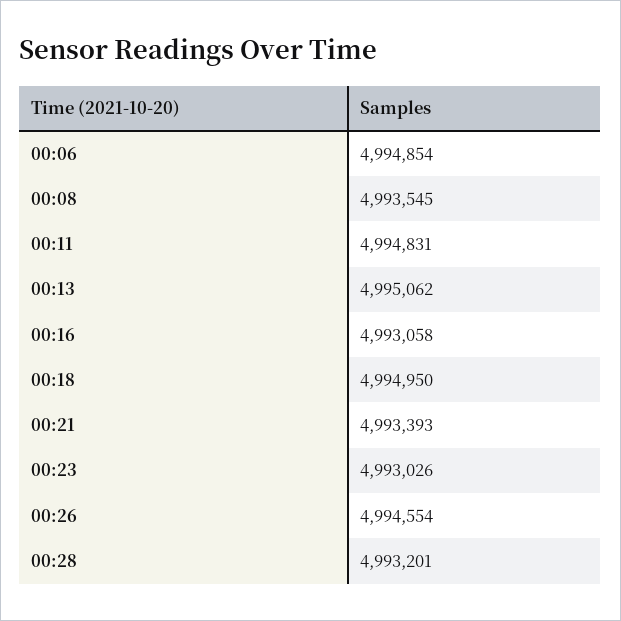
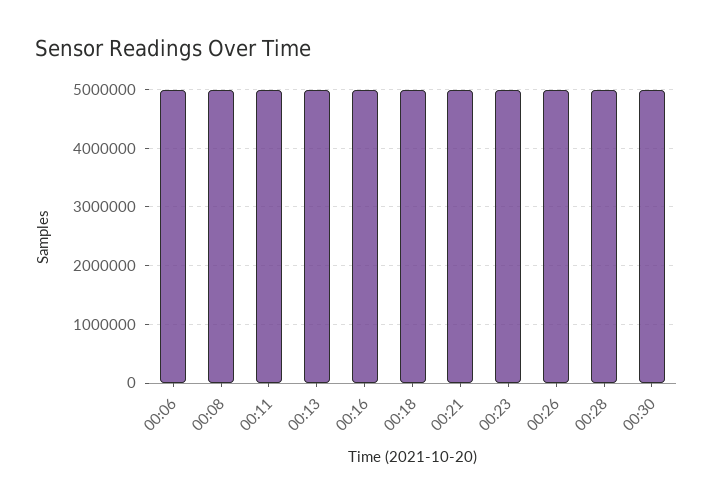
00:30: none -> 5000000

